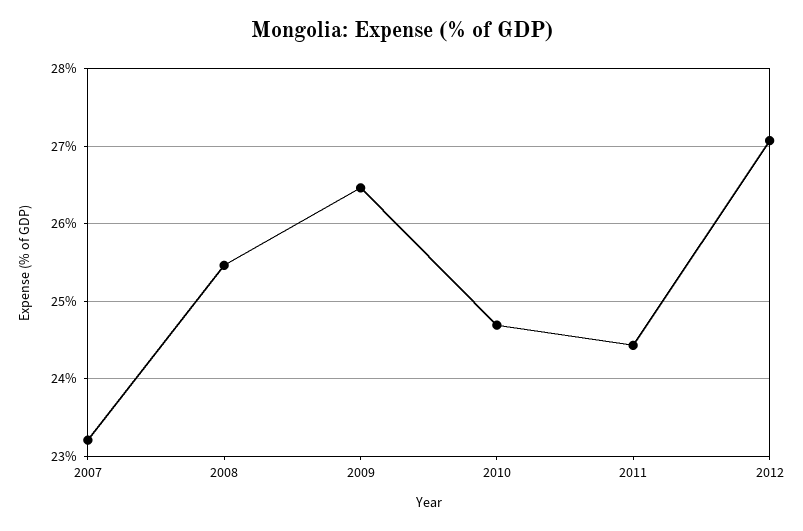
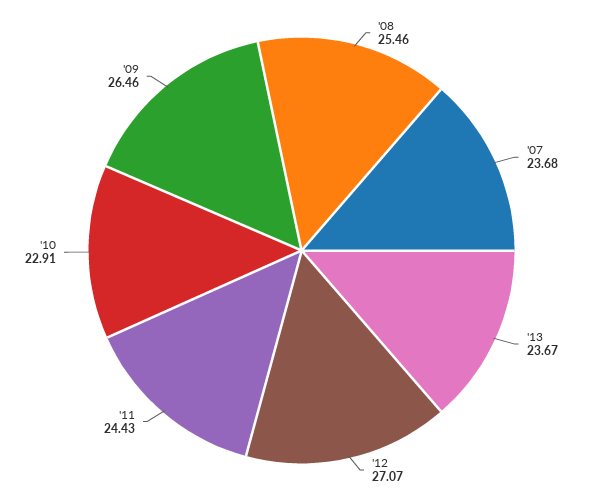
2007: 23.2 -> 23.68
2010: 24.7 -> 22.91
'13: none -> 23.67

